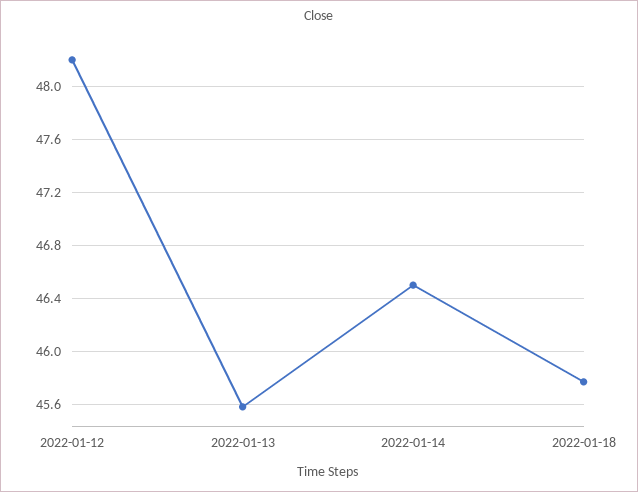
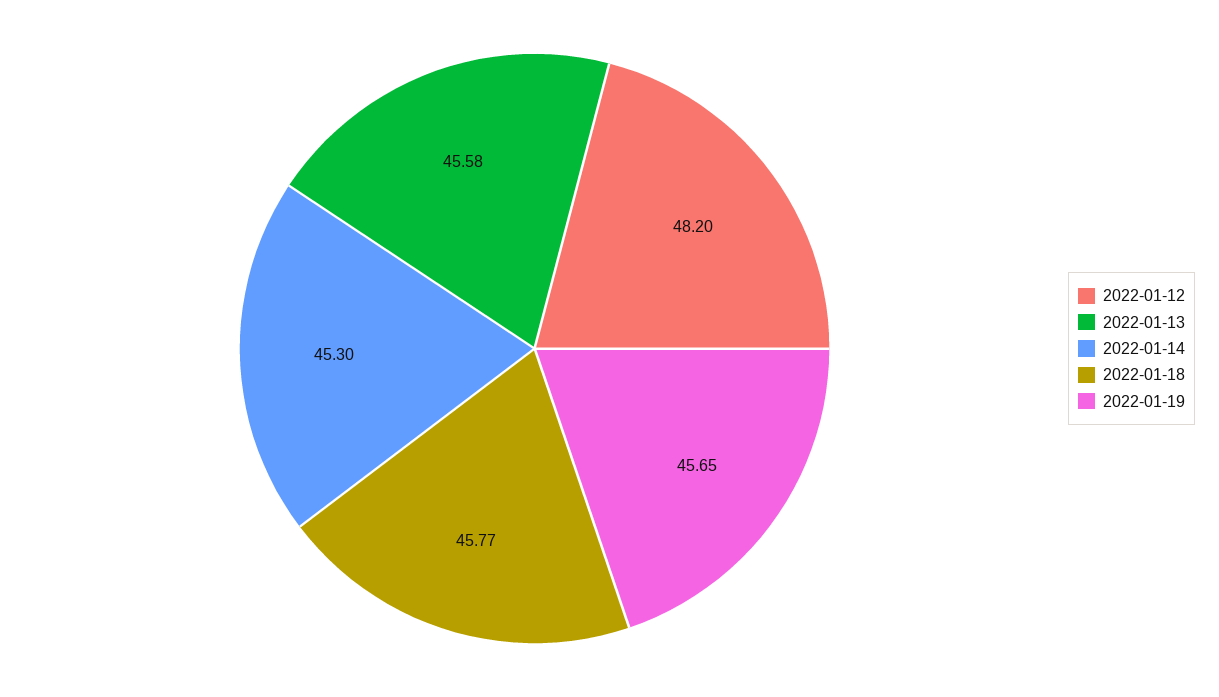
2022-01-14: 46.5 -> 45.3
2022-01-19: none -> 45.65

